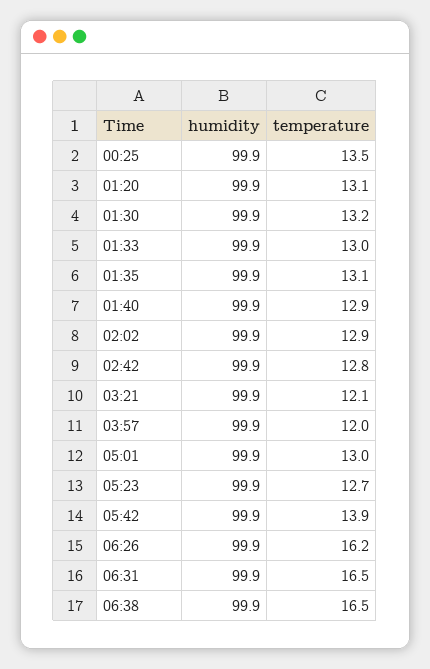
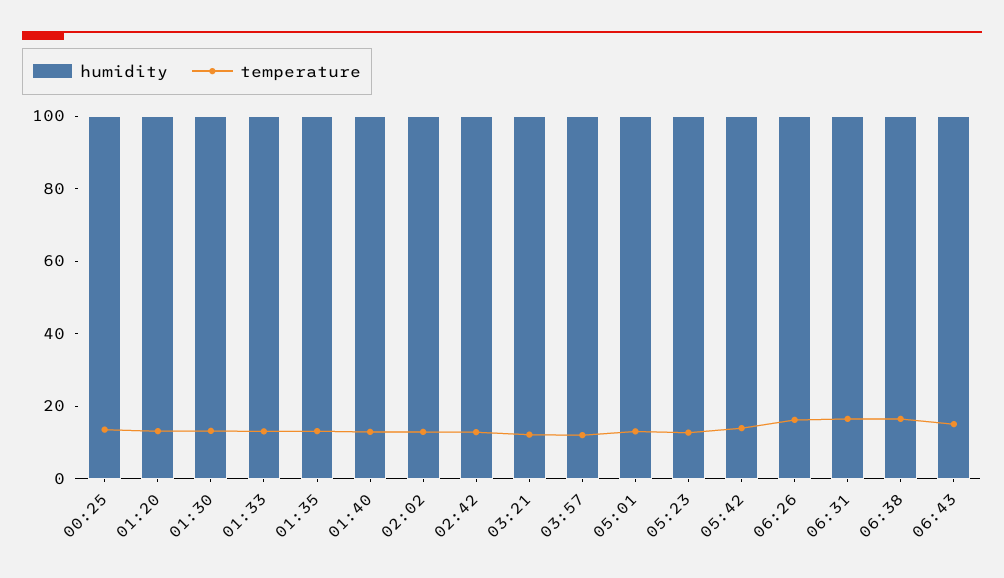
humidity, 06:43: none -> 100
temperature, 06:43: none -> 15

